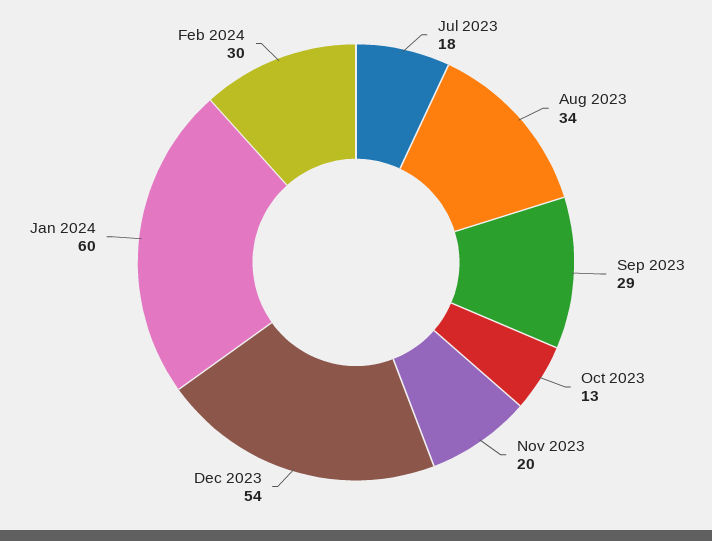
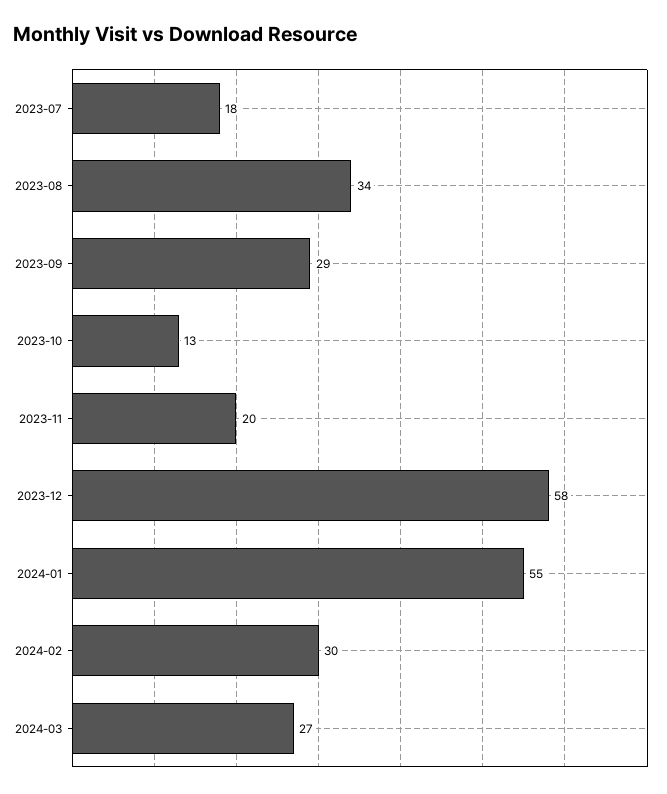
Dec 2023: 54 -> 58
Jan 2024: 60 -> 55
2024-03: none -> 27

